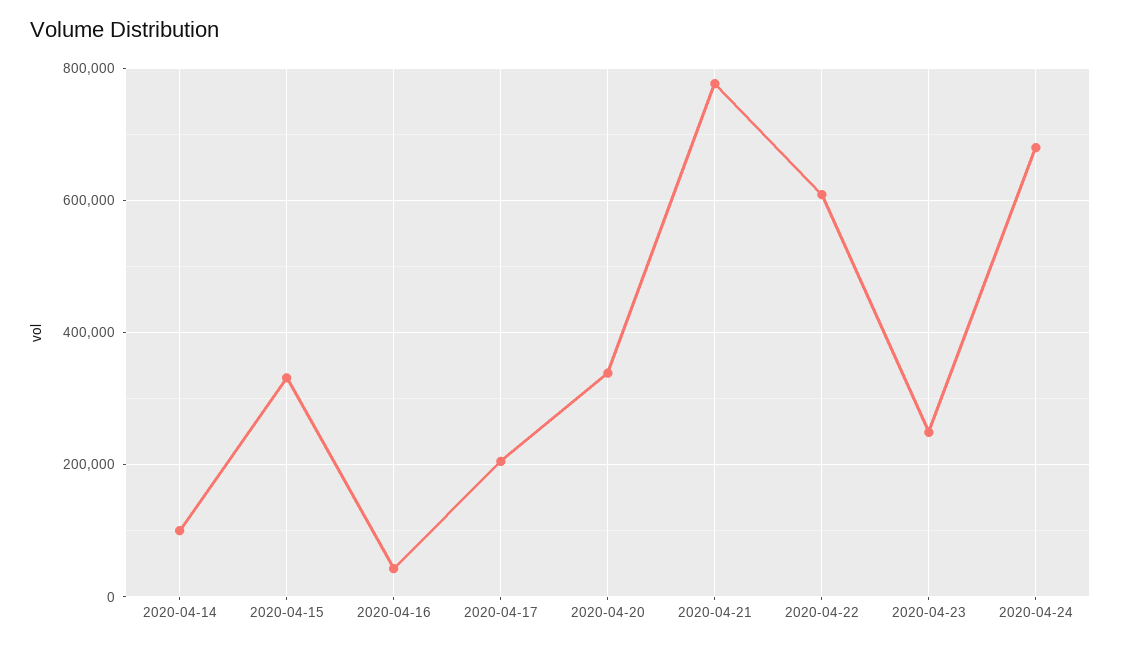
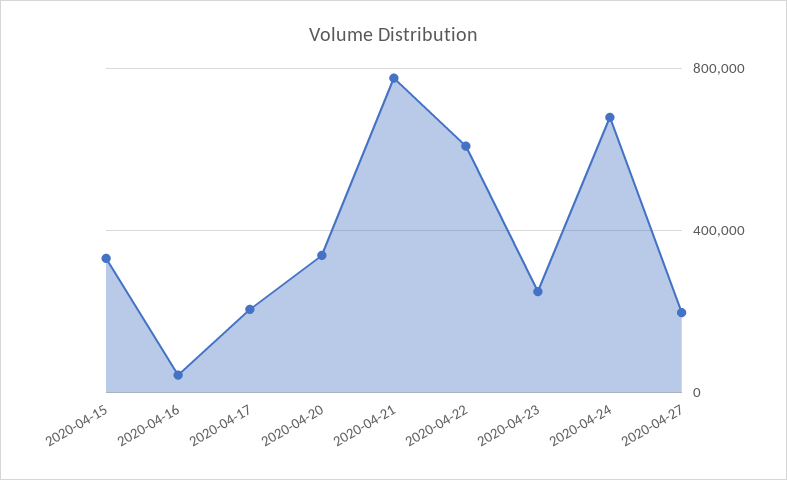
2020-04-14: 100000 -> none
2020-04-27: none -> 200000

